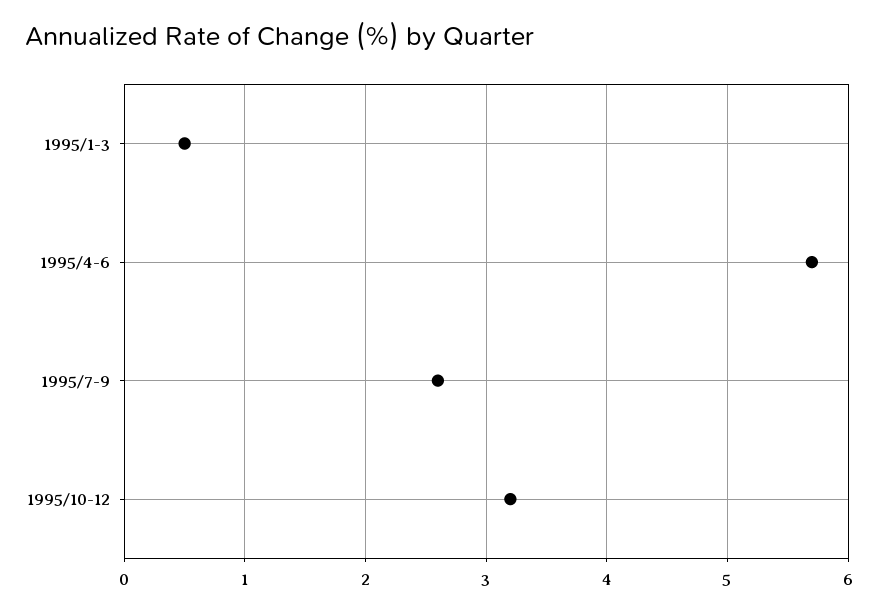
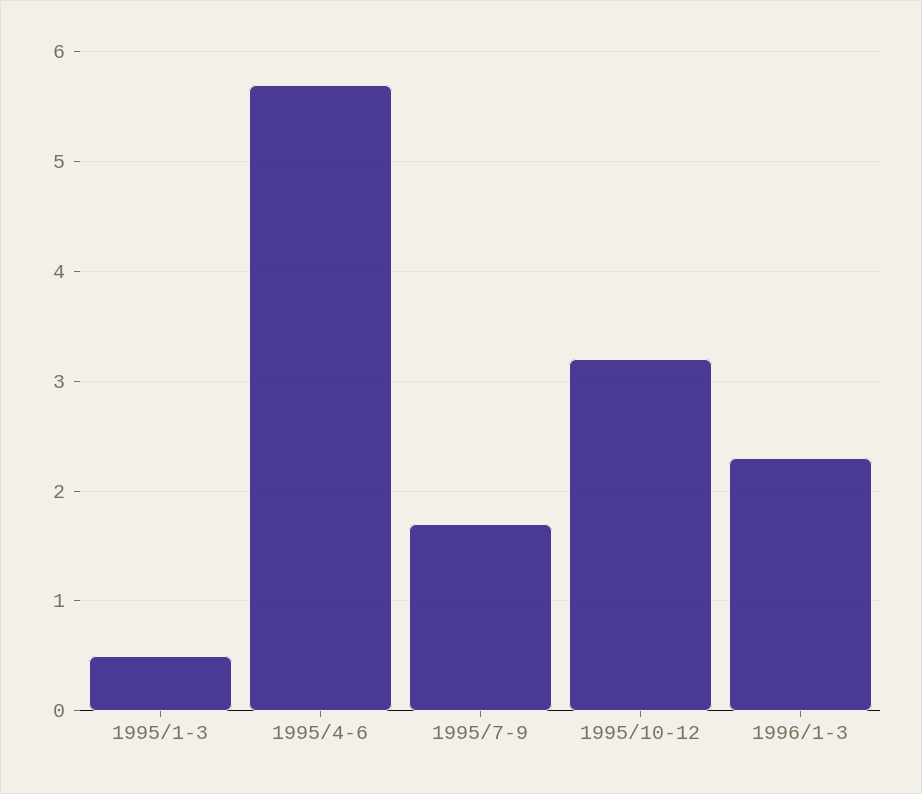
1995/7-9: 2.6 -> 1.7
1996/1-3: none -> 2.3

